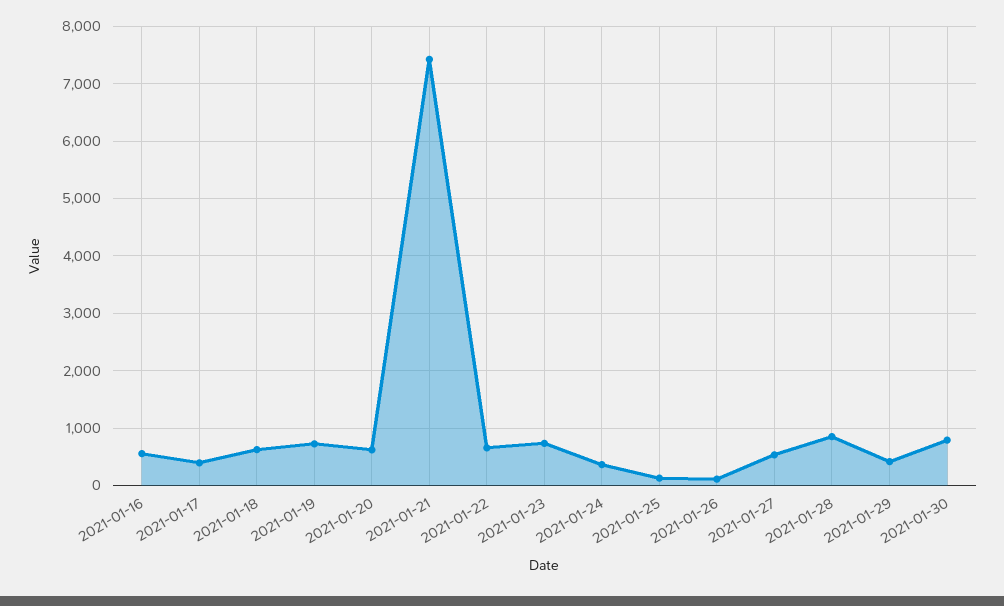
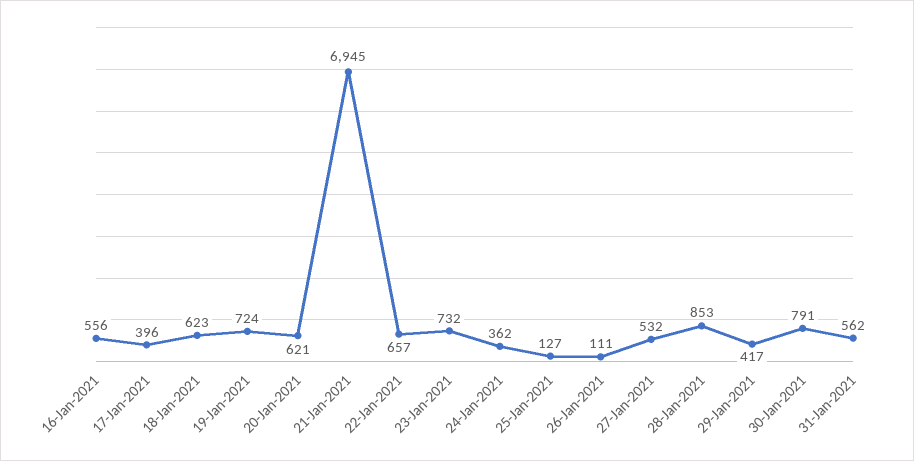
2021-01-21: 7400 -> 6945
31-Jan-2021: none -> 562

